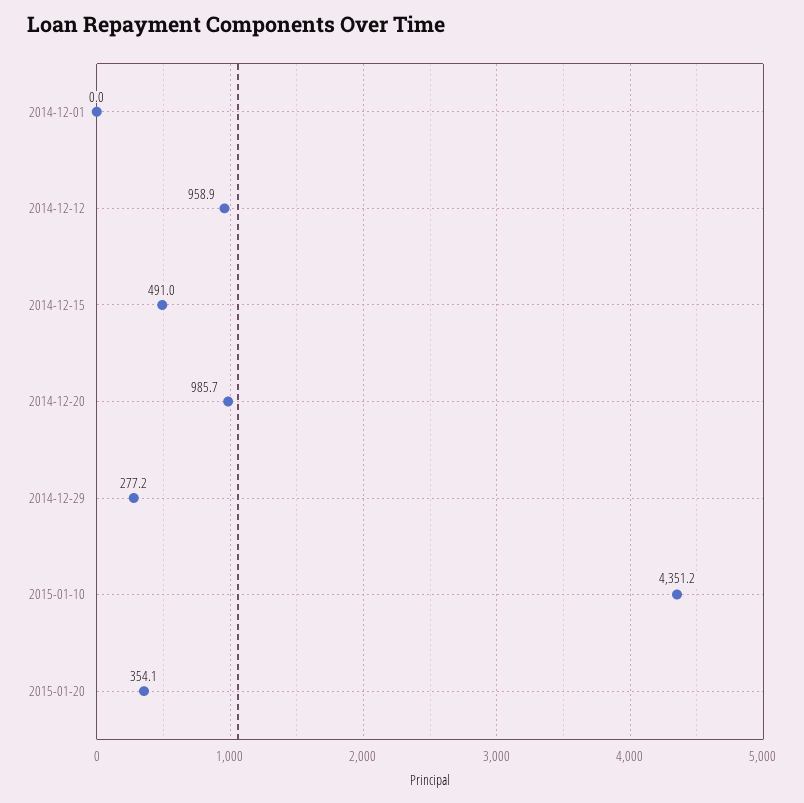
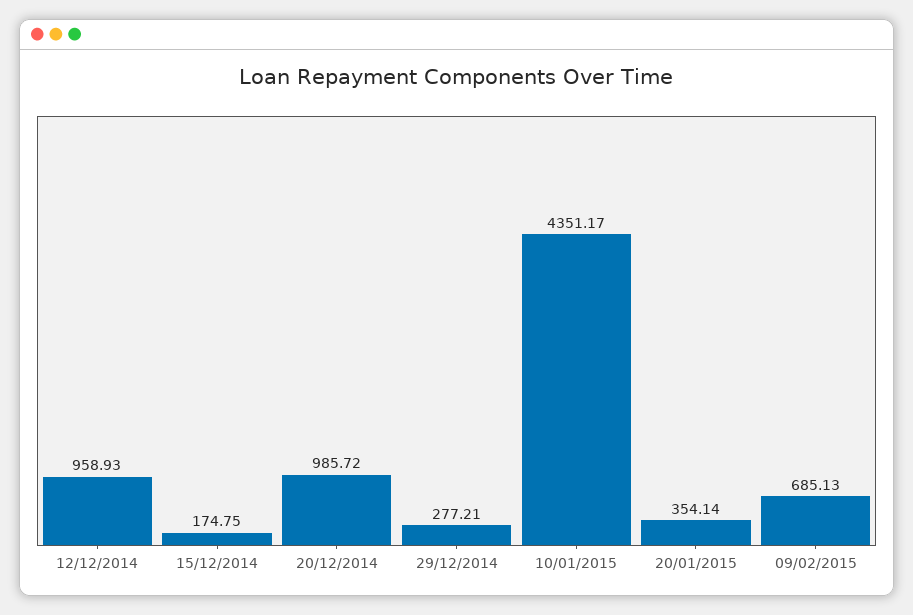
2014-12-01: 0 -> none
2014-12-15: 491 -> 174.75
09/02/2015: none -> 685.13

